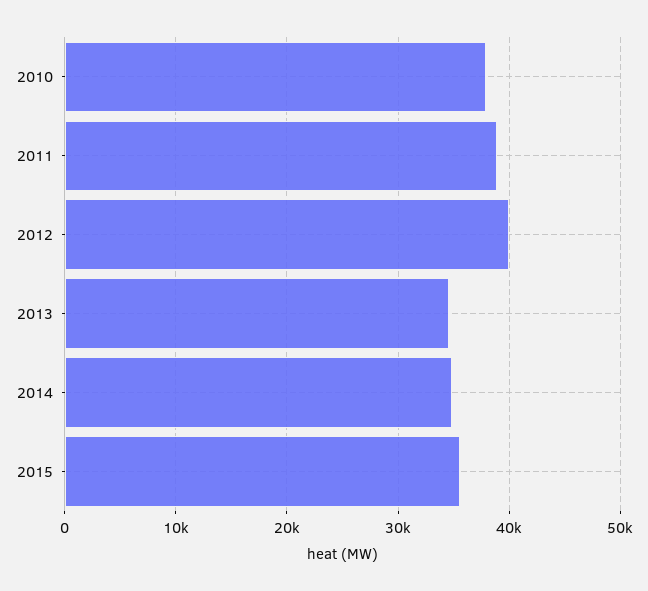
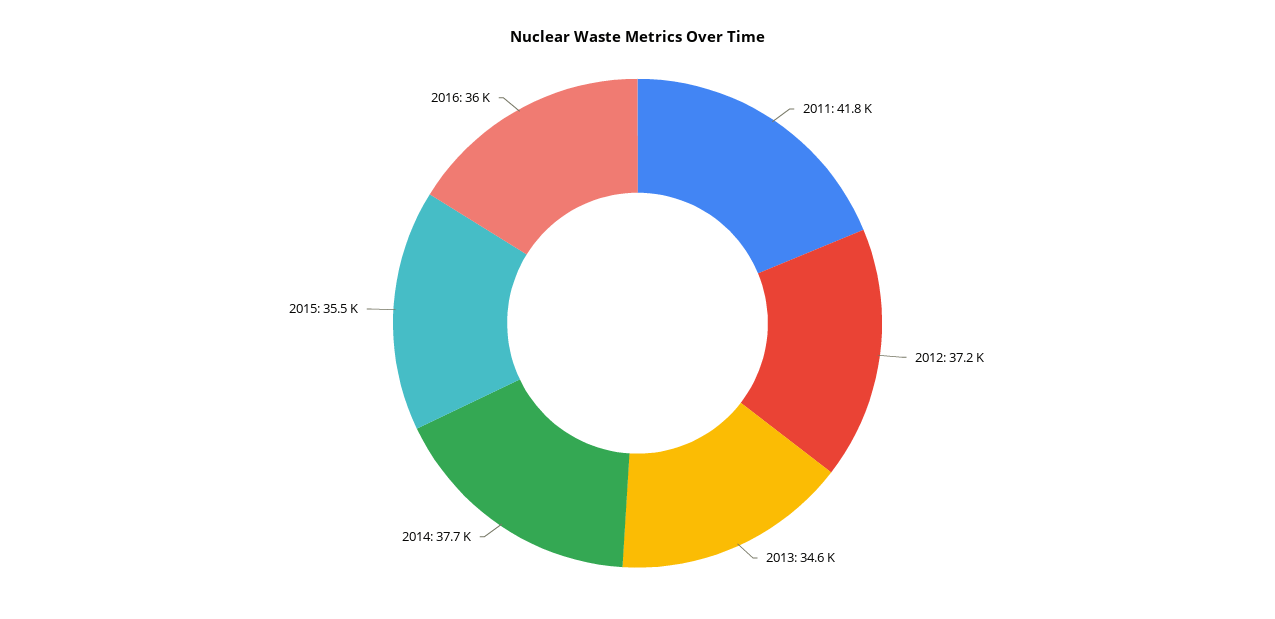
2010: 38000 -> none
2011: 39000 -> 41800
2012: 40000 -> 37200
2014: 35000 -> 37700
2016: none -> 36000

